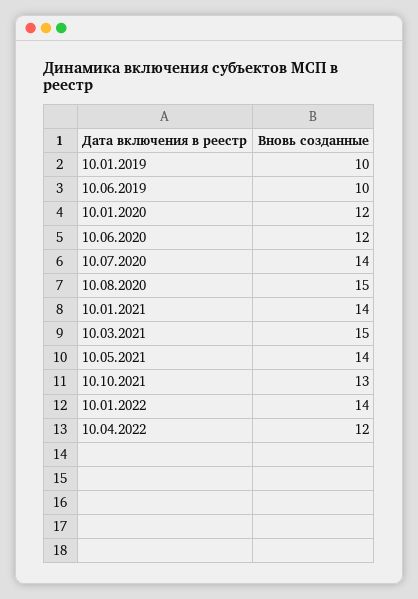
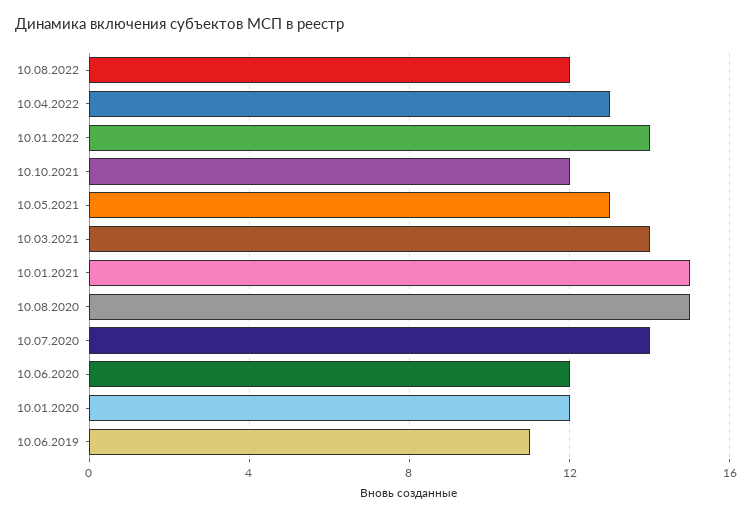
10.01.2019: 10 -> none
10.06.2019: 10 -> 11
10.01.2021: 14 -> 15
10.03.2021: 15 -> 14
10.05.2021: 14 -> 13
10.10.2021: 13 -> 12
10.04.2022: 12 -> 13
10.08.2022: none -> 12

